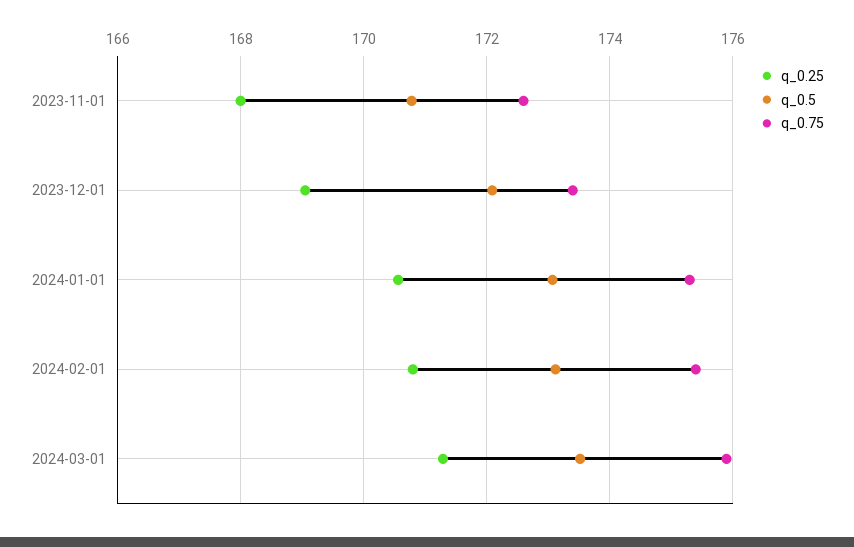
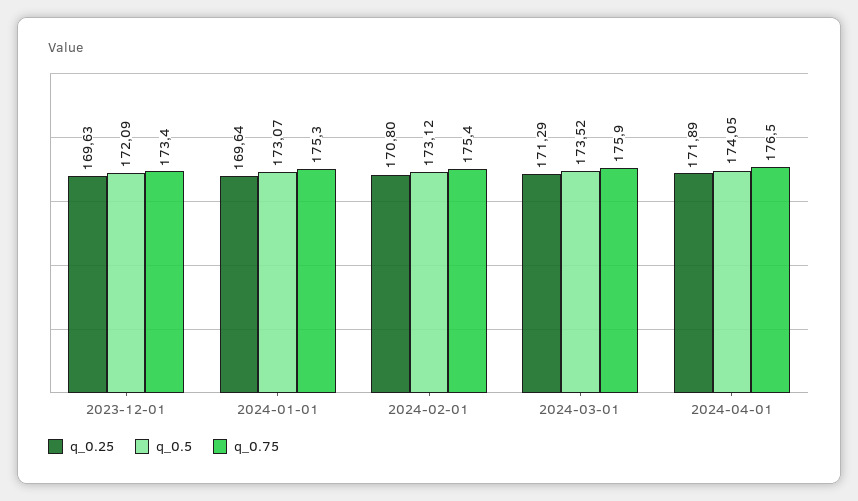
q_0.25, 2023-11-01: 168 -> none
q_0.5, 2023-11-01: 170.8 -> none
q_0.75, 2023-11-01: 172.6 -> none
q_0.25, 2023-12-01: 169 -> 169.63
q_0.25, 2024-01-01: 170.6 -> 169.64
q_0.25, 2024-04-01: none -> 171.89
q_0.5, 2024-04-01: none -> 174.05
q_0.75, 2024-04-01: none -> 176.5

